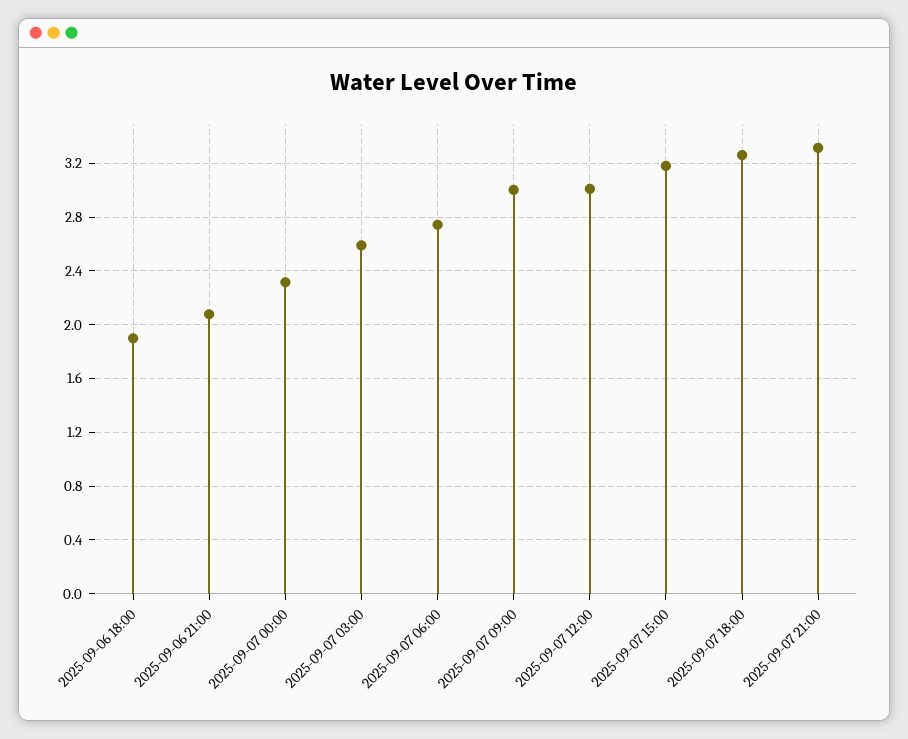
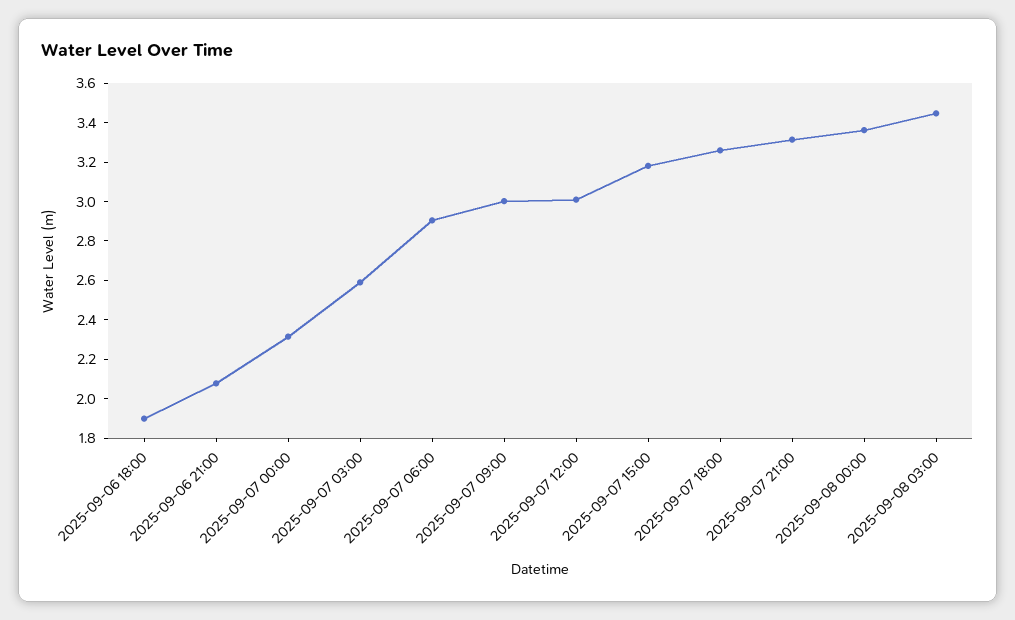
2025-09-07 06:00: 2.75 -> 2.9
2025-09-08 00:00: none -> 3.35
2025-09-08 03:00: none -> 3.45

